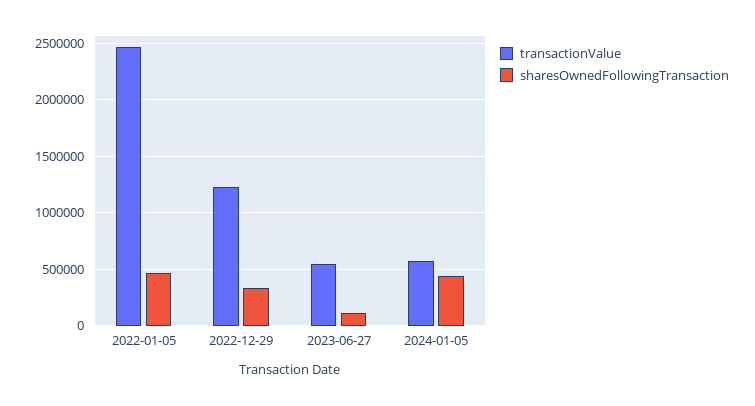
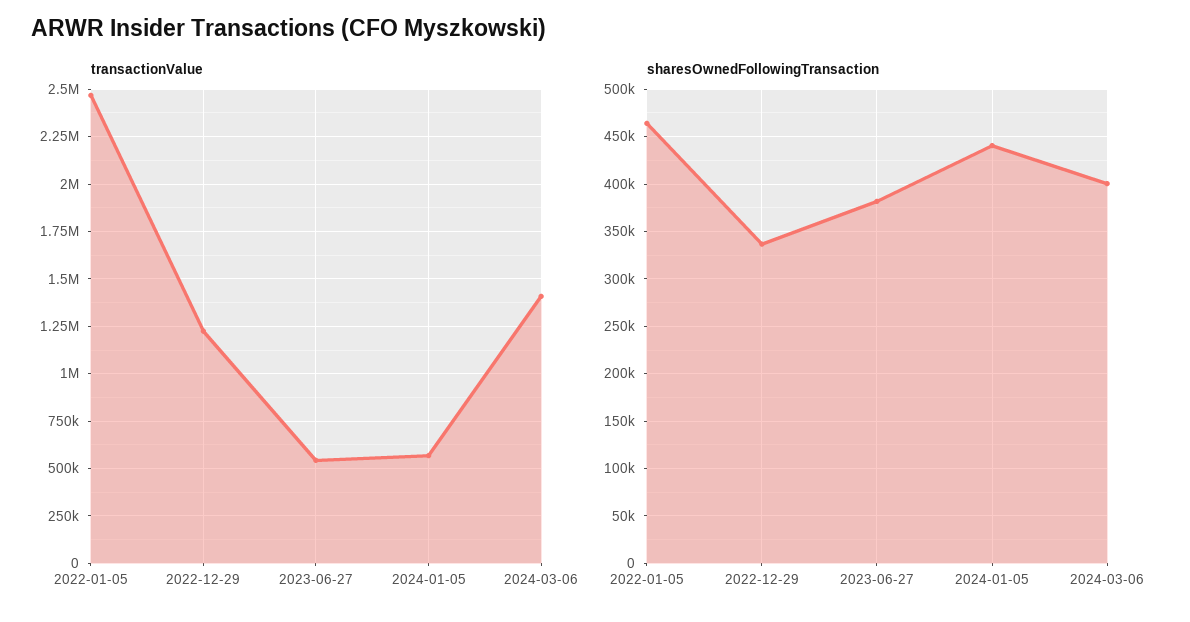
sharesOwnedFollowingTransaction, 2023-06-27: 100000 -> 380000
transactionValue, 2024-03-06: none -> 1400000
sharesOwnedFollowingTransaction, 2024-03-06: none -> 400000

